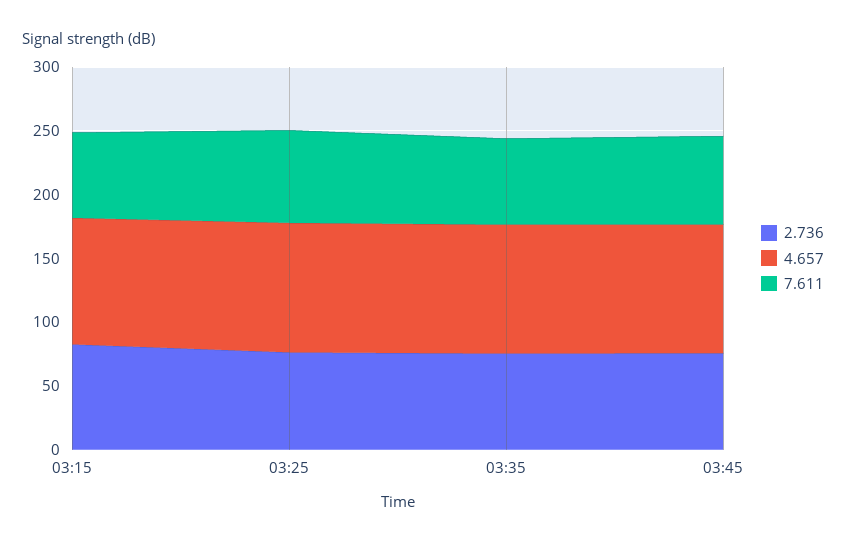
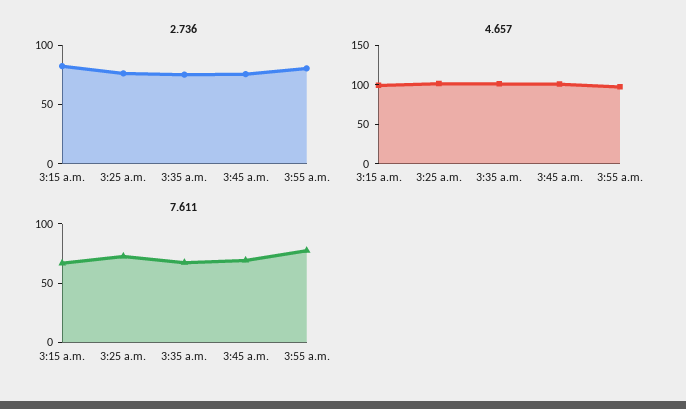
2.736, 3:55 a.m.: none -> 80
4.657, 3:55 a.m.: none -> 100
7.611, 3:55 a.m.: none -> 80

